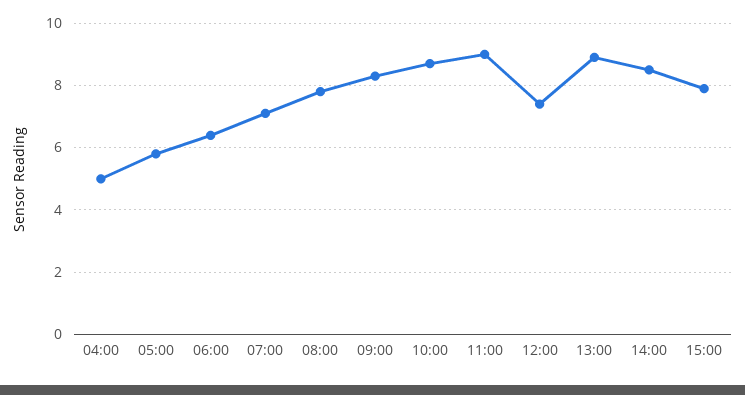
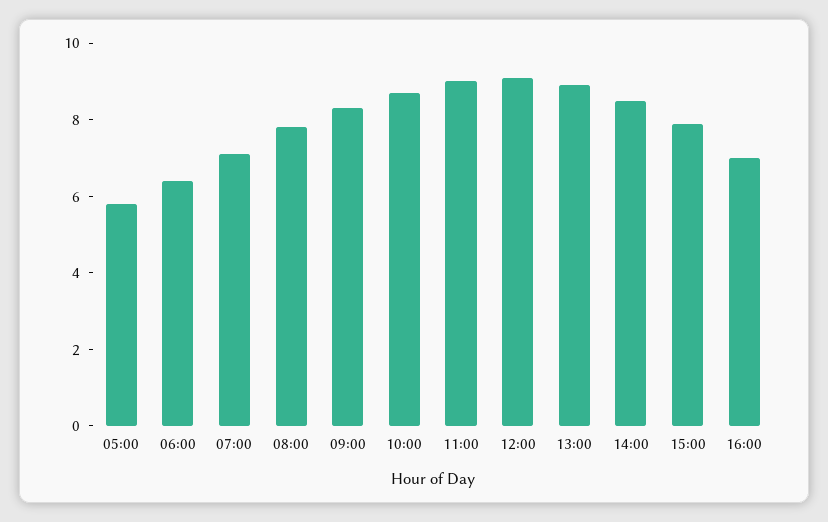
04:00: 5 -> none
12:00: 7.5 -> 9
16:00: none -> 7

